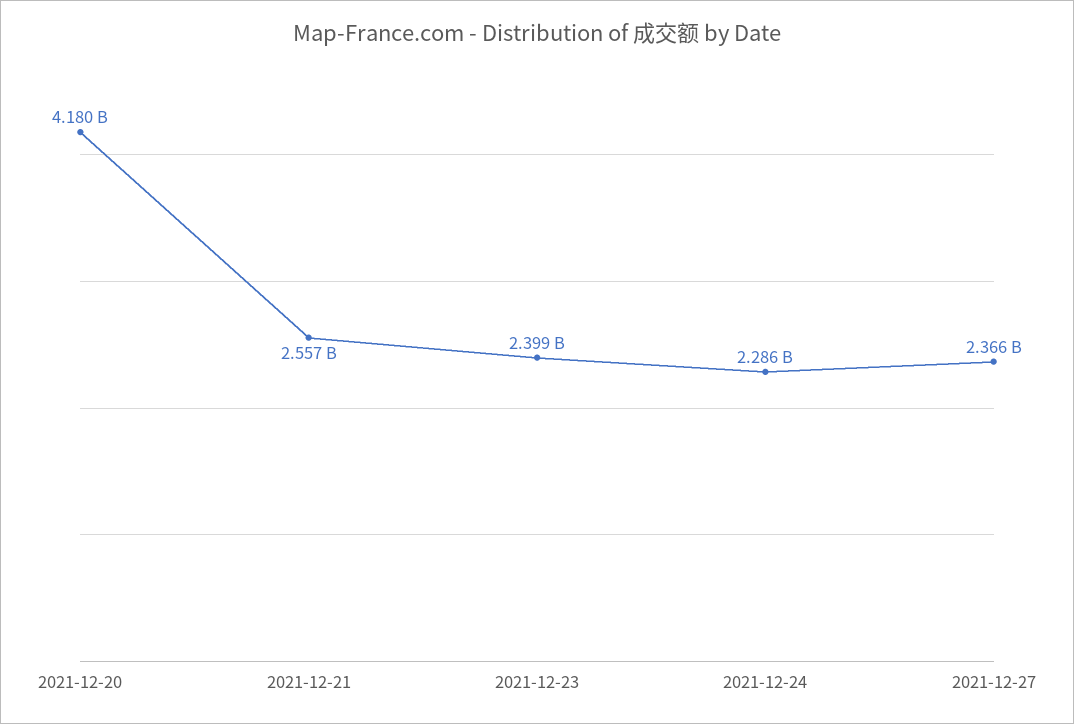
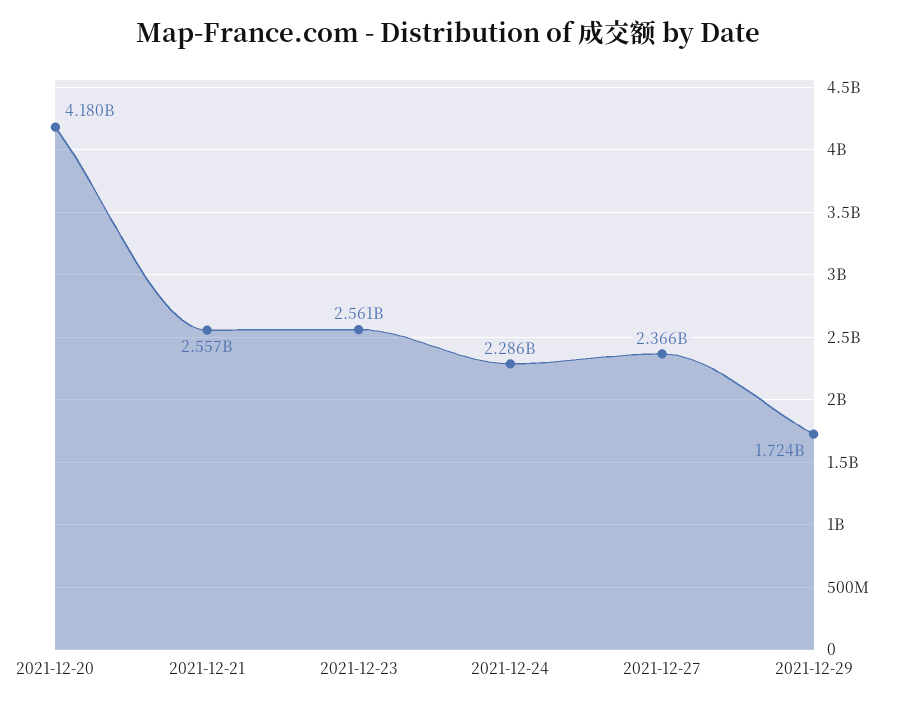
2021-12-23: 2399000000 -> 2561000000
2021-12-29: none -> 1724000000

